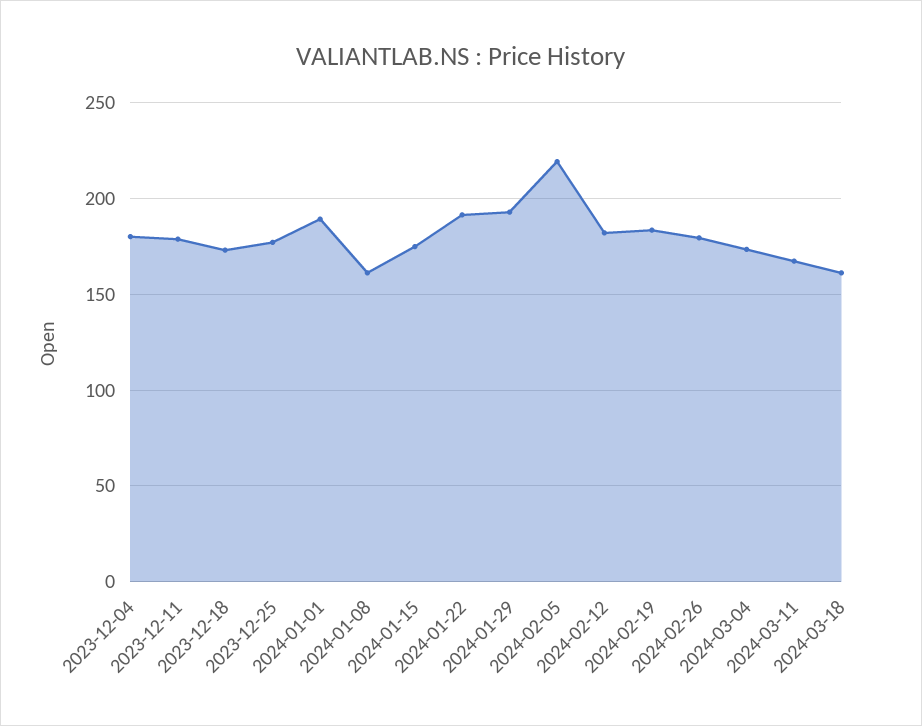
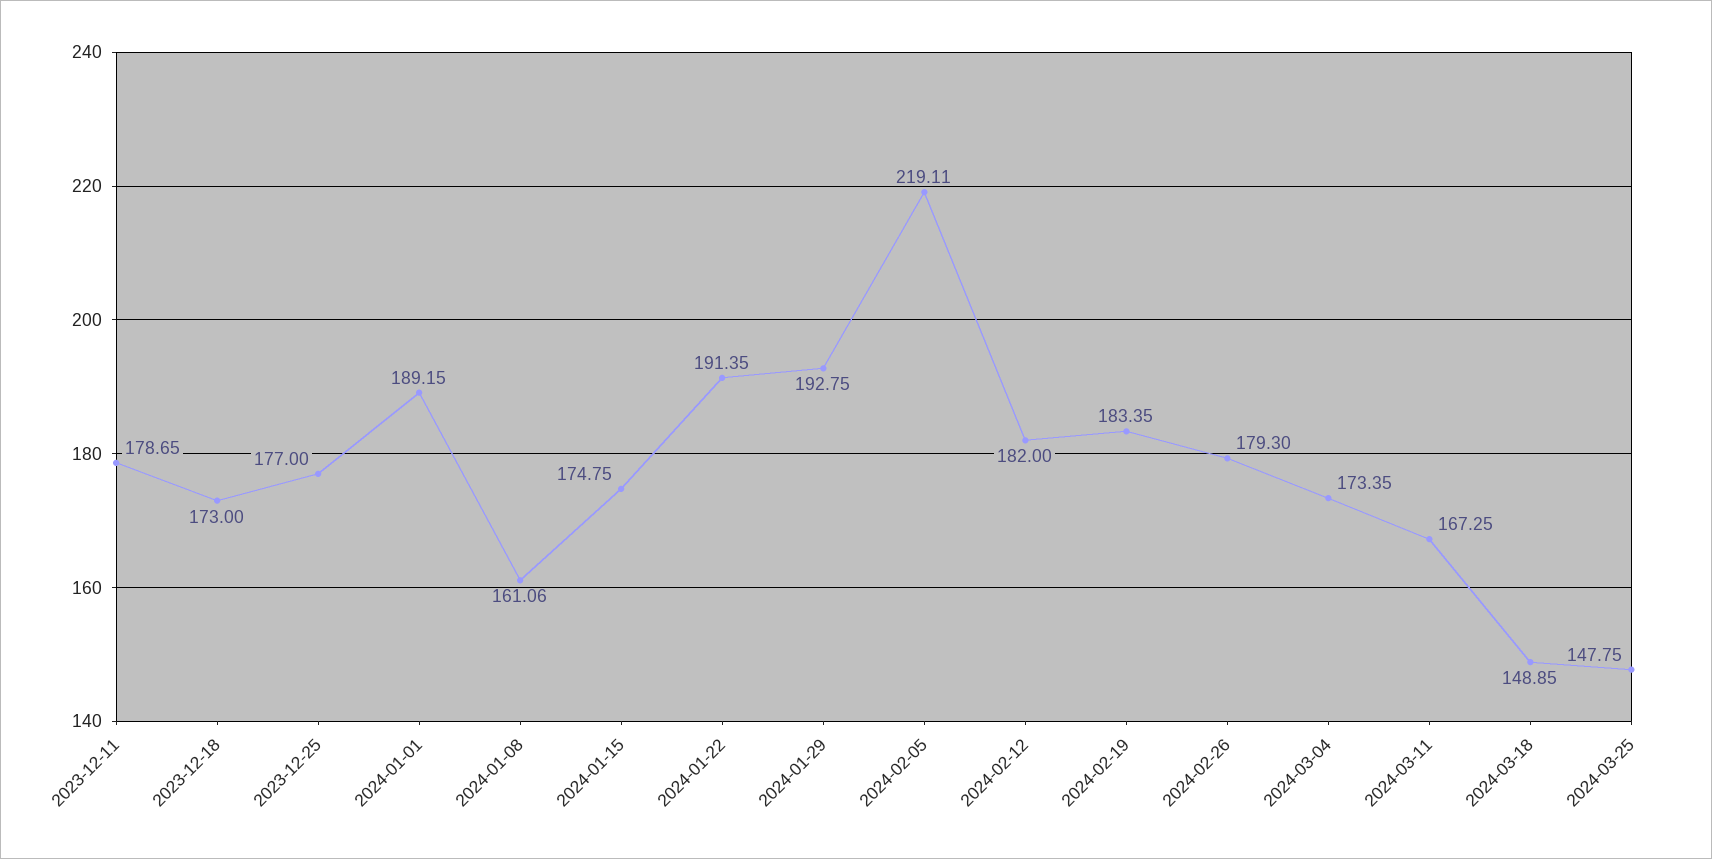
2023-12-04: 180 -> none
2024-03-18: 160 -> 148.85
2024-03-25: none -> 147.75

